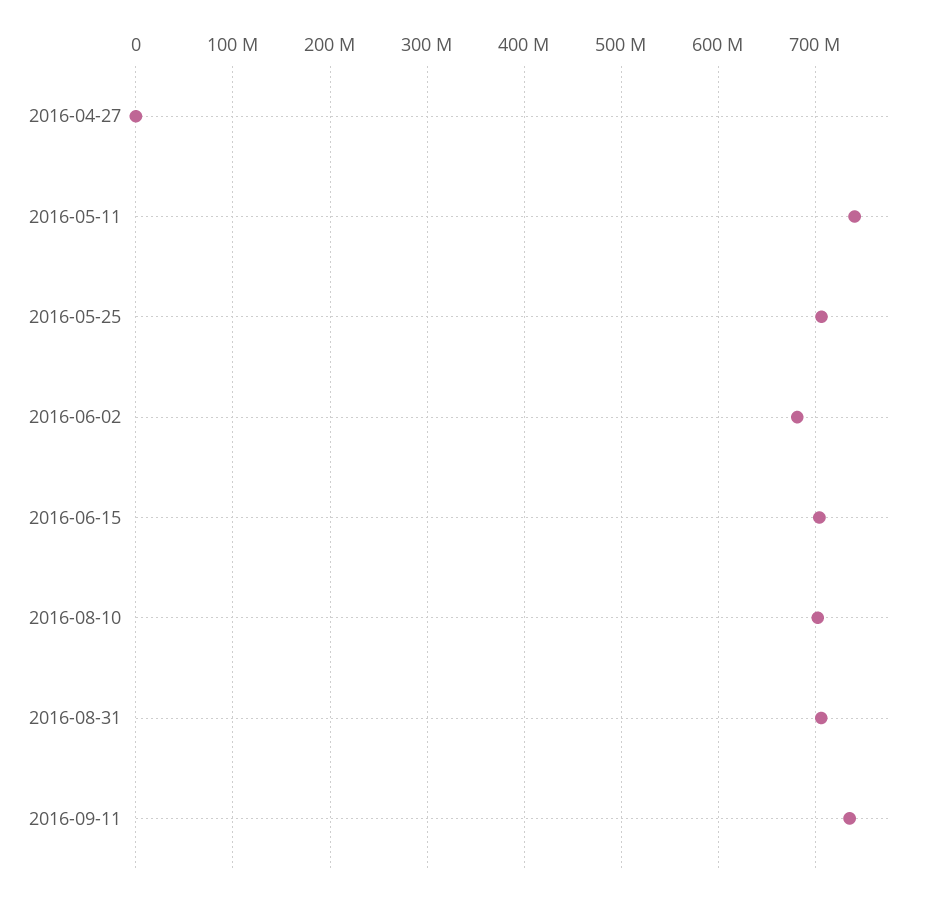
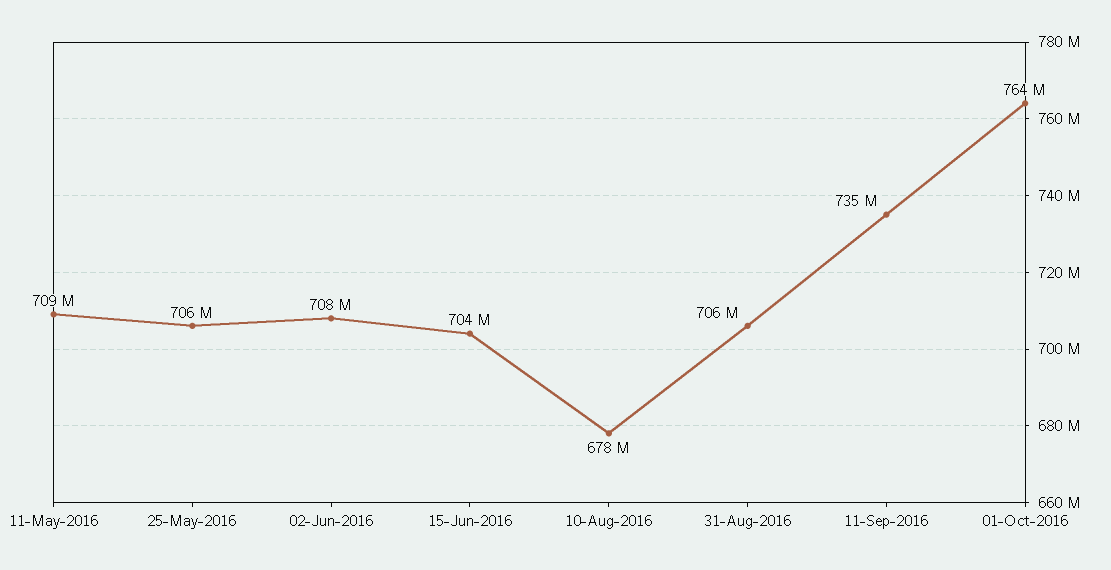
2016-04-27: 0 -> none
2016-05-11: 740000000 -> 709000000
2016-06-02: 680000000 -> 708000000
2016-08-10: 700000000 -> 678000000
01-Oct-2016: none -> 764000000

